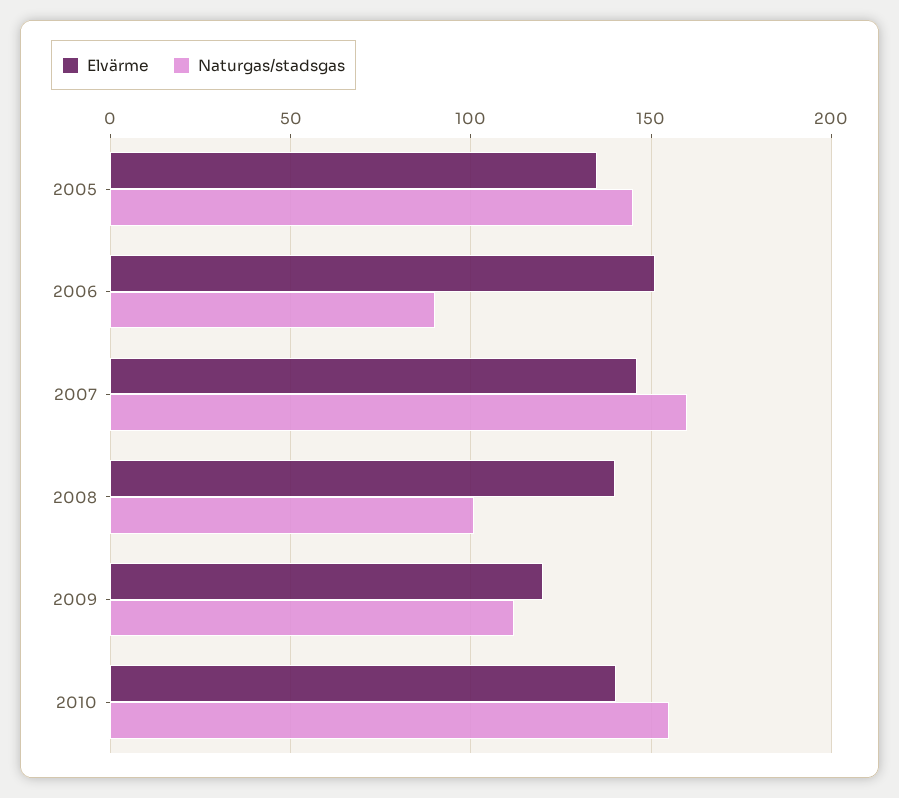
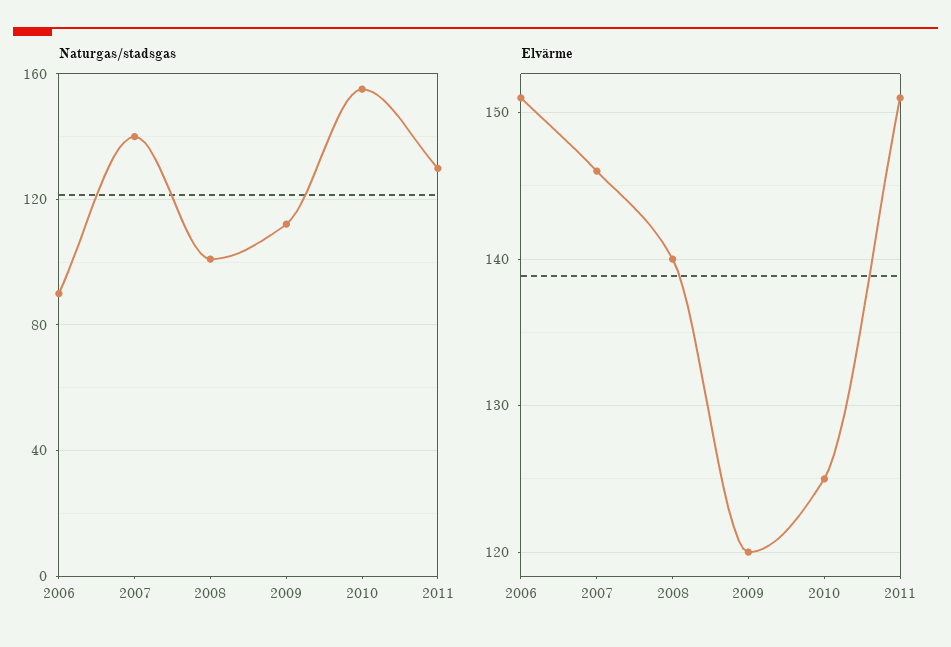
Elvärme, 2005: 135 -> none
Naturgas/stadsgas, 2005: 145 -> none
Naturgas/stadsgas, 2007: 160 -> 140
Elvärme, 2010: 140 -> 125
Naturgas/stadsgas, 2011: none -> 130
Elvärme, 2011: none -> 151

